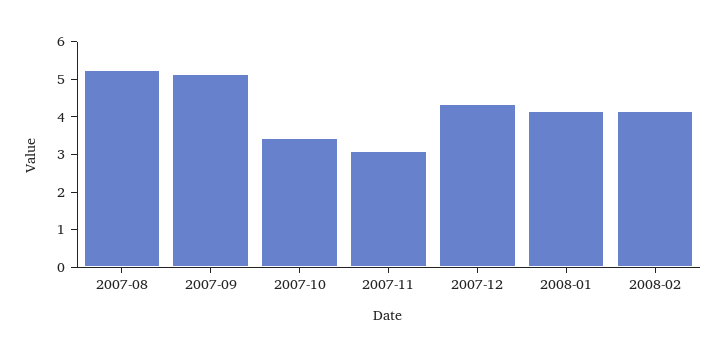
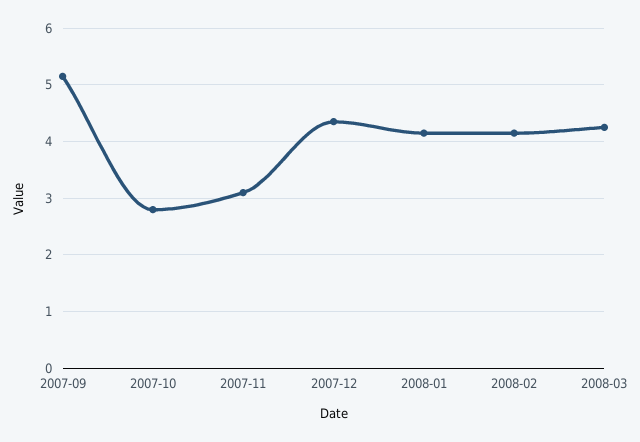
2007-08: 5.25 -> none
2007-10: 3.5 -> 2.8
2008-03: none -> 4.2

